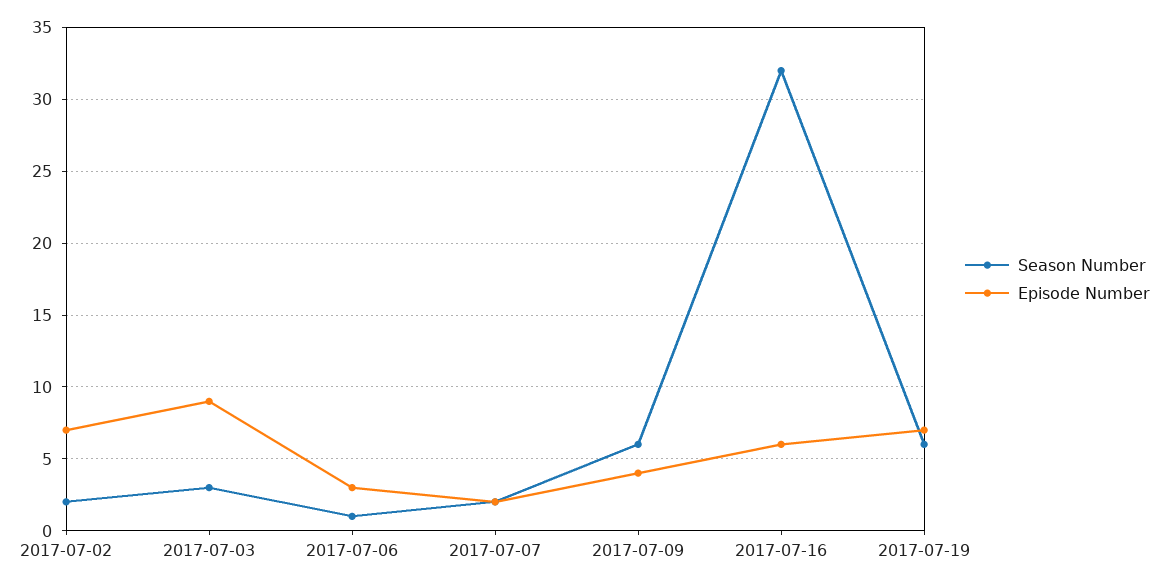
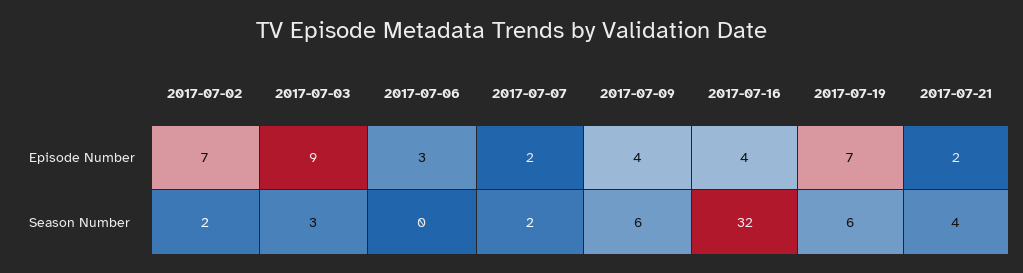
Season Number, 2017-07-06: 1 -> 0
Episode Number, 2017-07-16: 6 -> 4
Episode Number, 2017-07-21: none -> 2
Season Number, 2017-07-21: none -> 4

